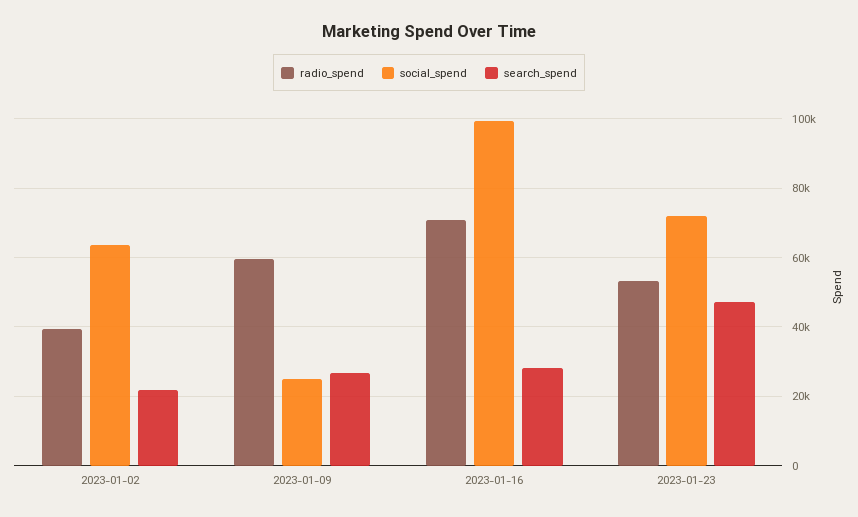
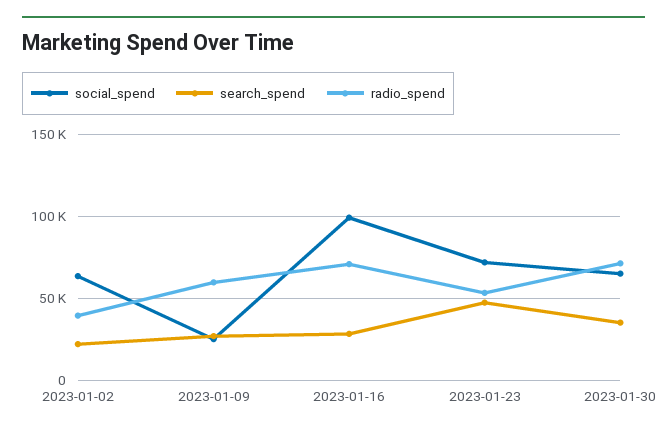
social_spend, 2023-01-30: none -> 65000
search_spend, 2023-01-30: none -> 35000
radio_spend, 2023-01-30: none -> 70000

